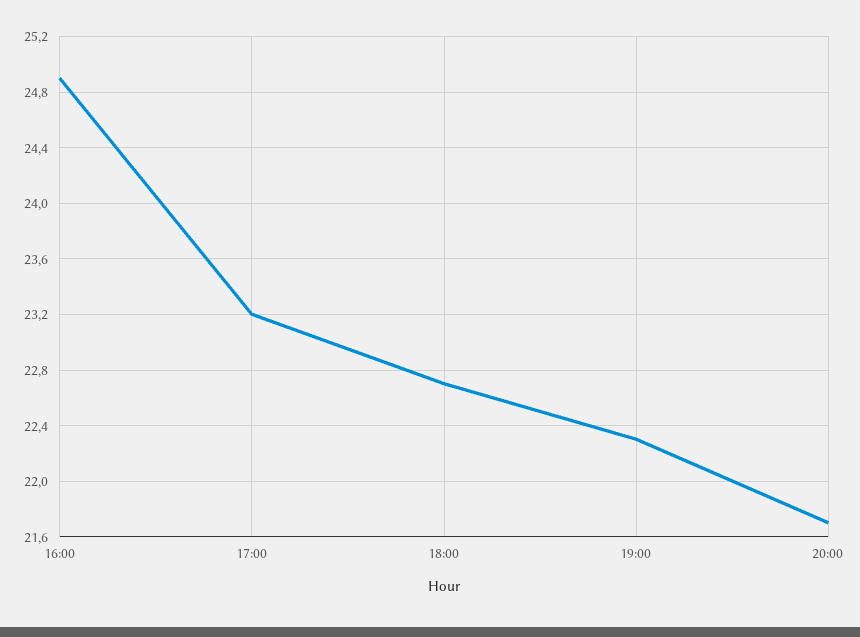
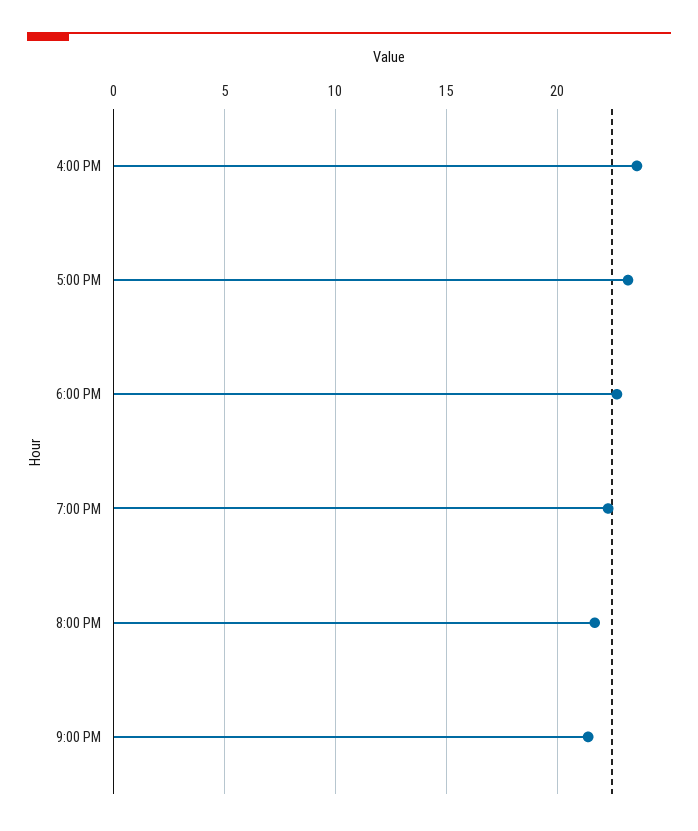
16:00: 24.9 -> 23.5
9:00 PM: none -> 21.5

